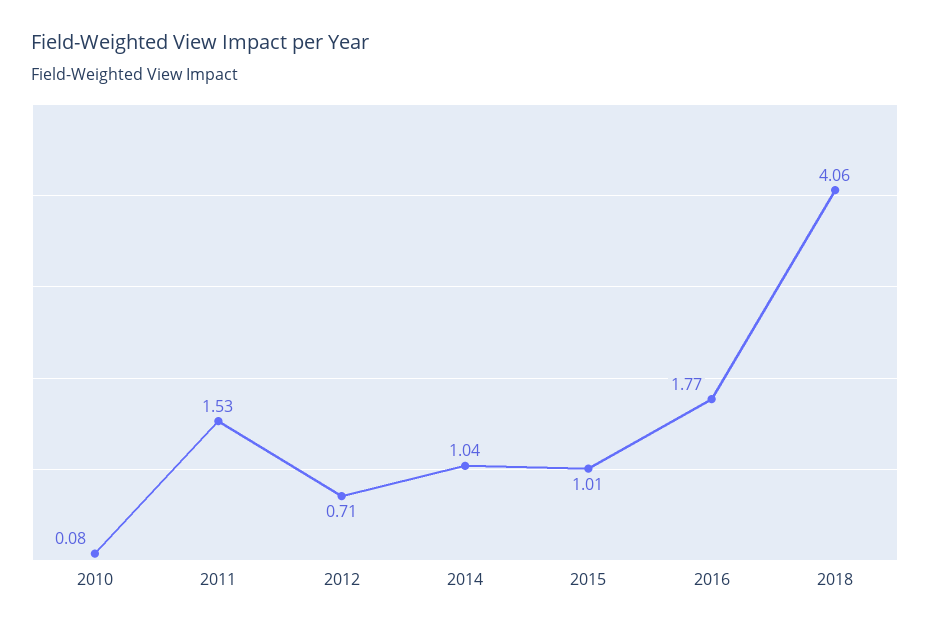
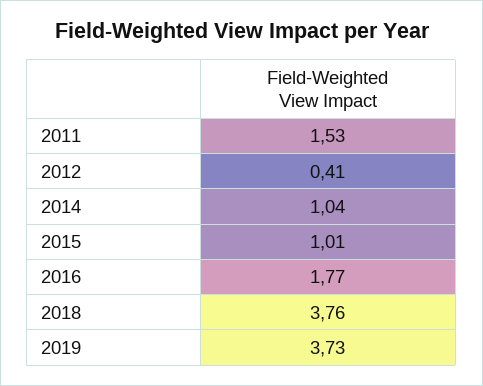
2010: 0.08 -> none
2012: 0.71 -> 0.41
2018: 4.06 -> 3.76
2019: none -> 3.73

